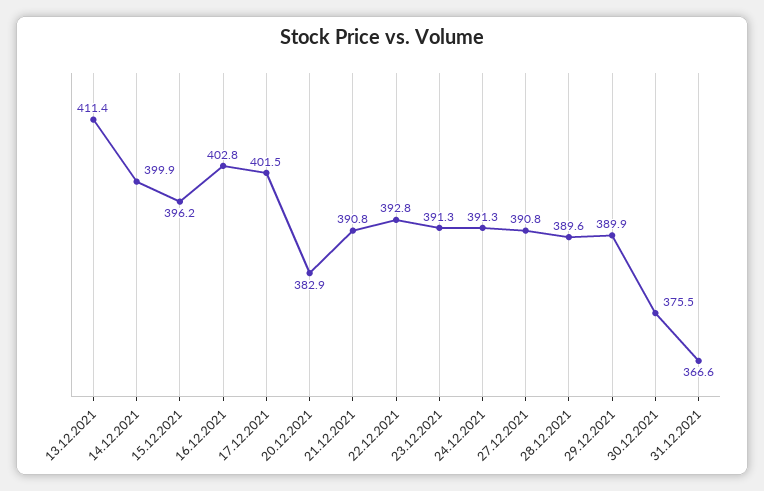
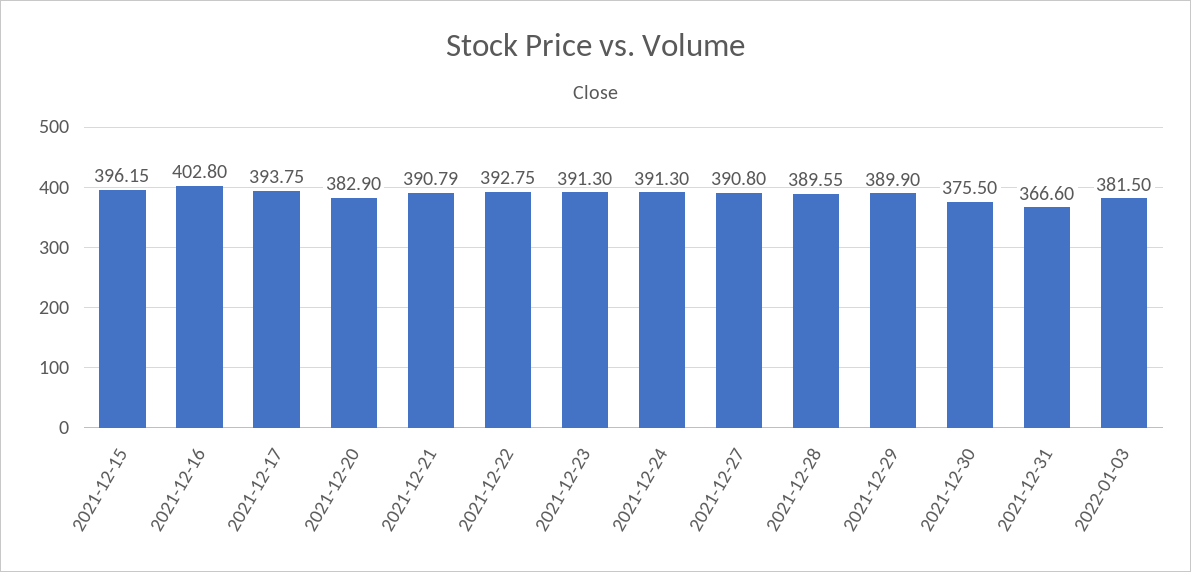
13.12.2021: 411.4 -> none
14.12.2021: 399.9 -> none
17.12.2021: 401.5 -> 393.75
2022-01-03: none -> 381.5

